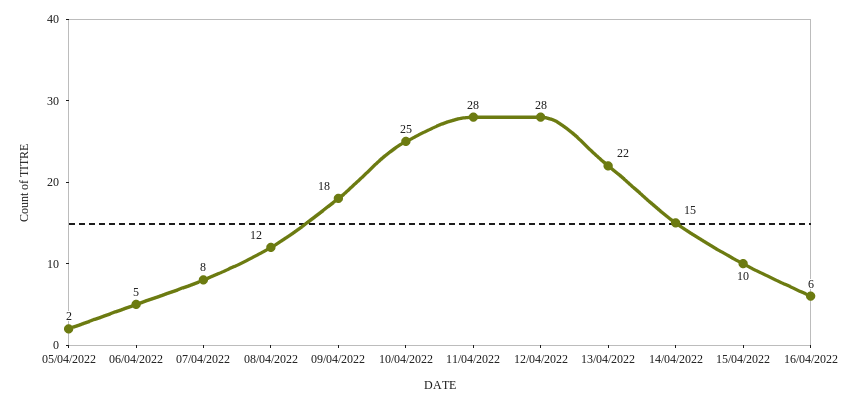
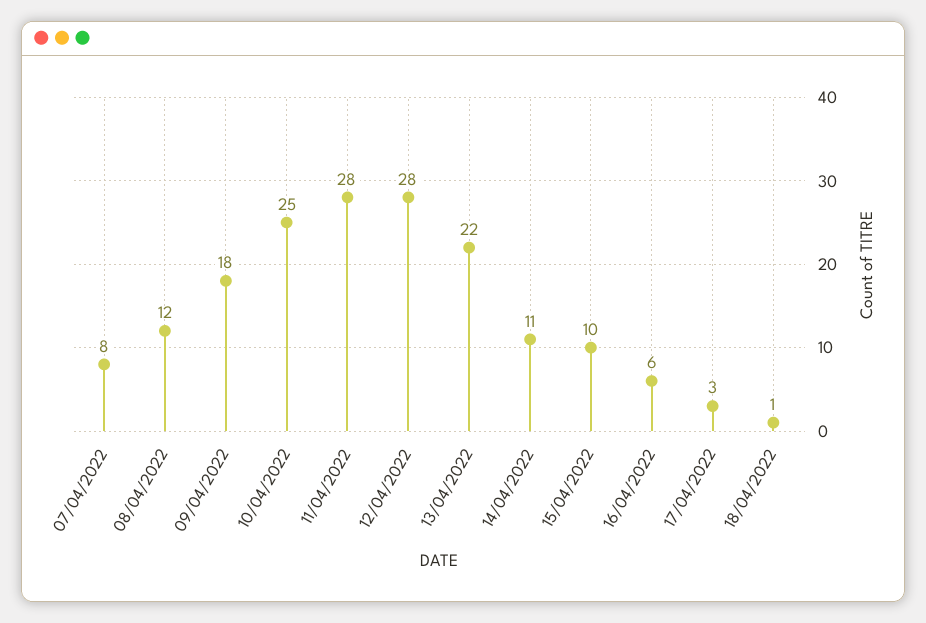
05/04/2022: 2 -> none
06/04/2022: 5 -> none
14/04/2022: 15 -> 11
17/04/2022: none -> 3
18/04/2022: none -> 1

